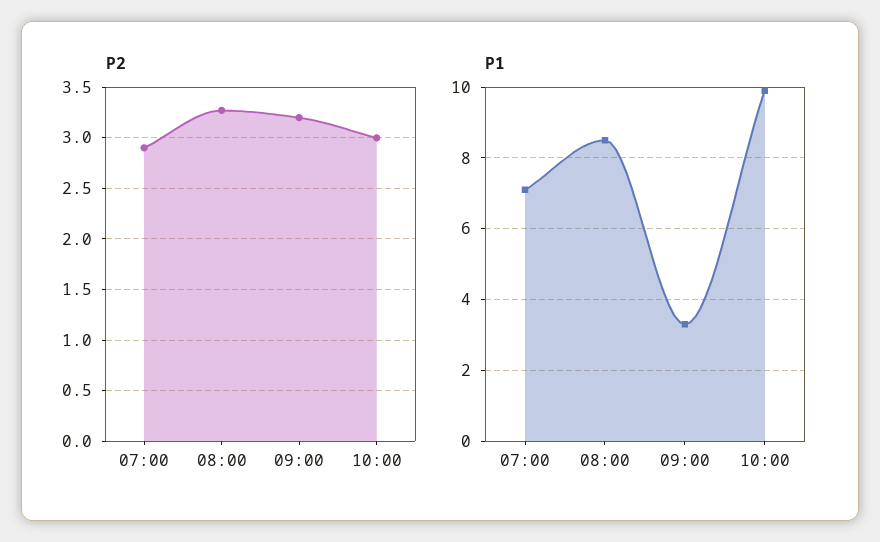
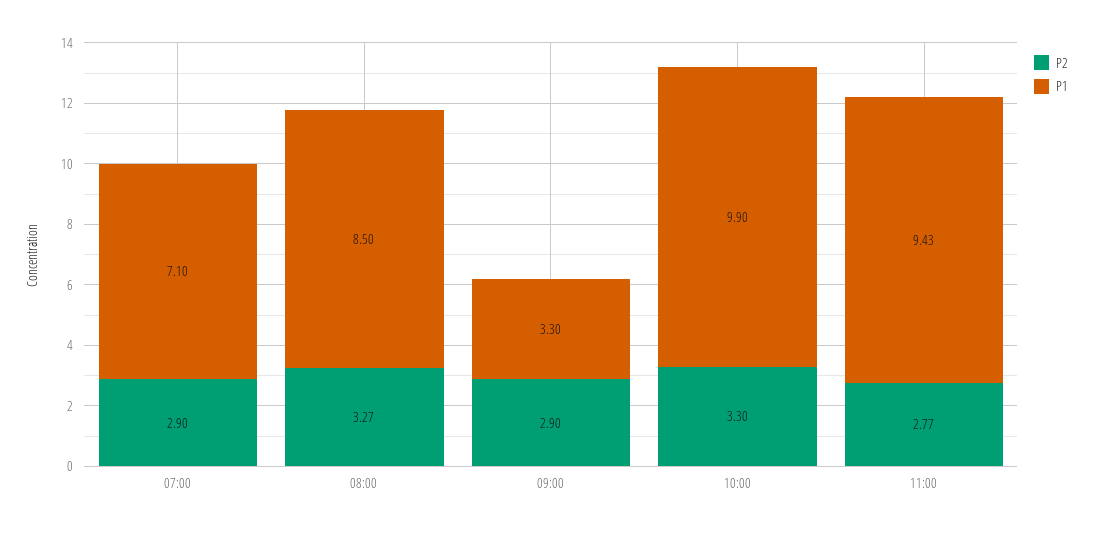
P2, 09:00: 3.2 -> 2.9
P2, 10:00: 3 -> 3.3
P2, 11:00: none -> 2.77
P1, 11:00: none -> 9.43

